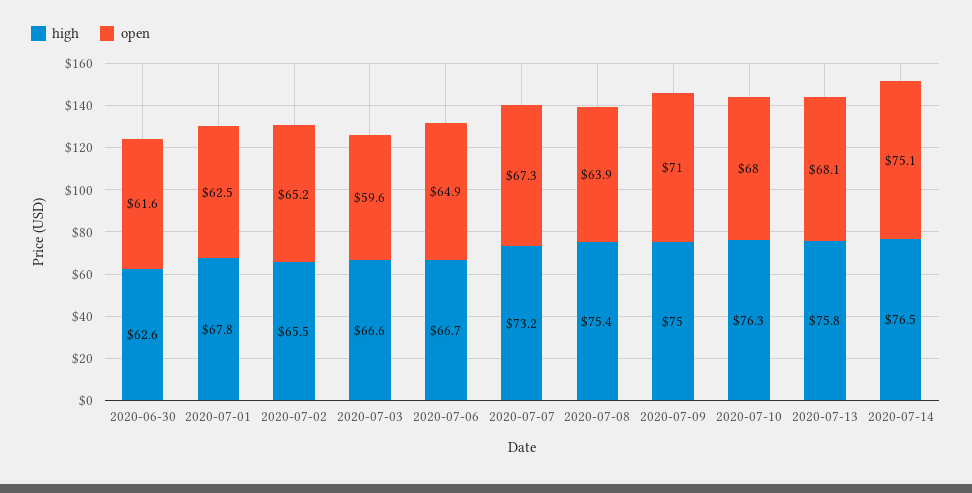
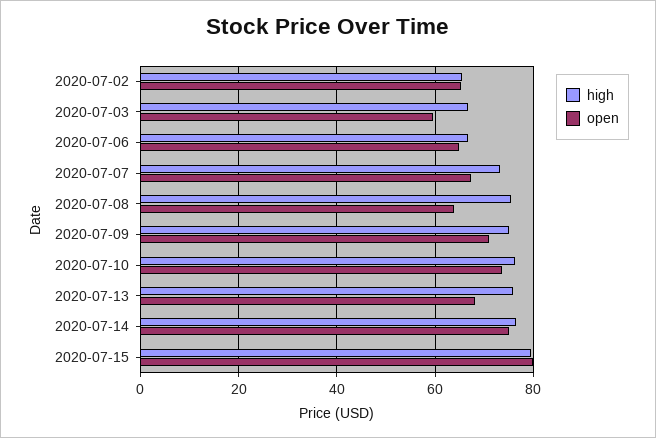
high, 2020-06-30: 62.6 -> none
open, 2020-06-30: 61.6 -> none
high, 2020-07-01: 67.8 -> none
open, 2020-07-01: 62.5 -> none
open, 2020-07-10: 68 -> 74
high, 2020-07-15: none -> 80
open, 2020-07-15: none -> 80

